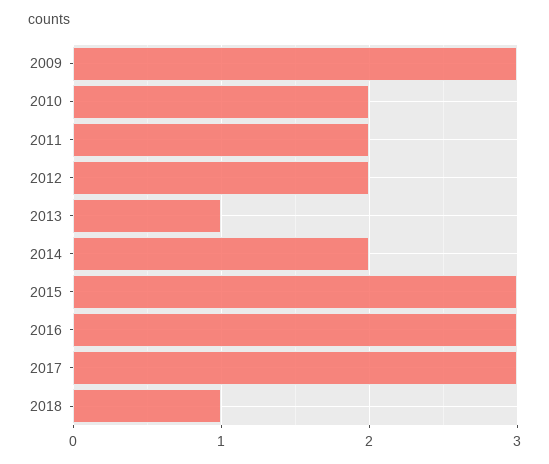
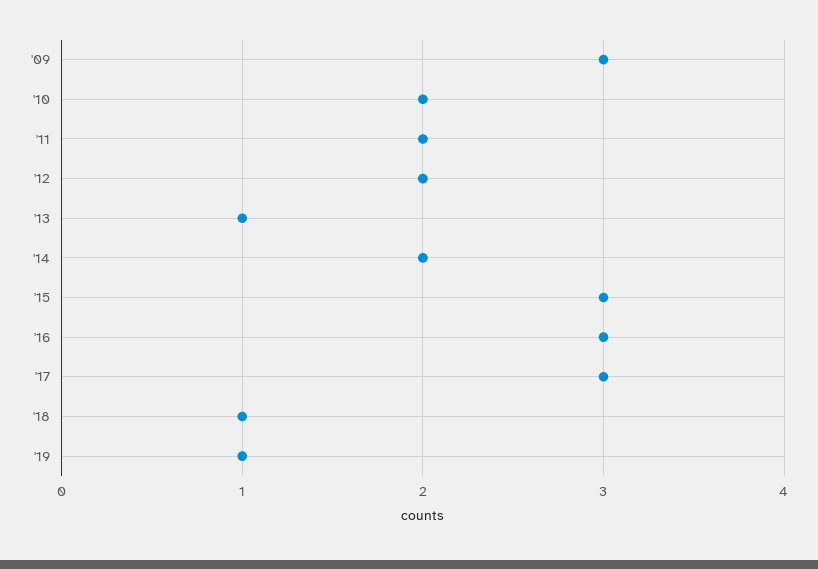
'19: none -> 1

